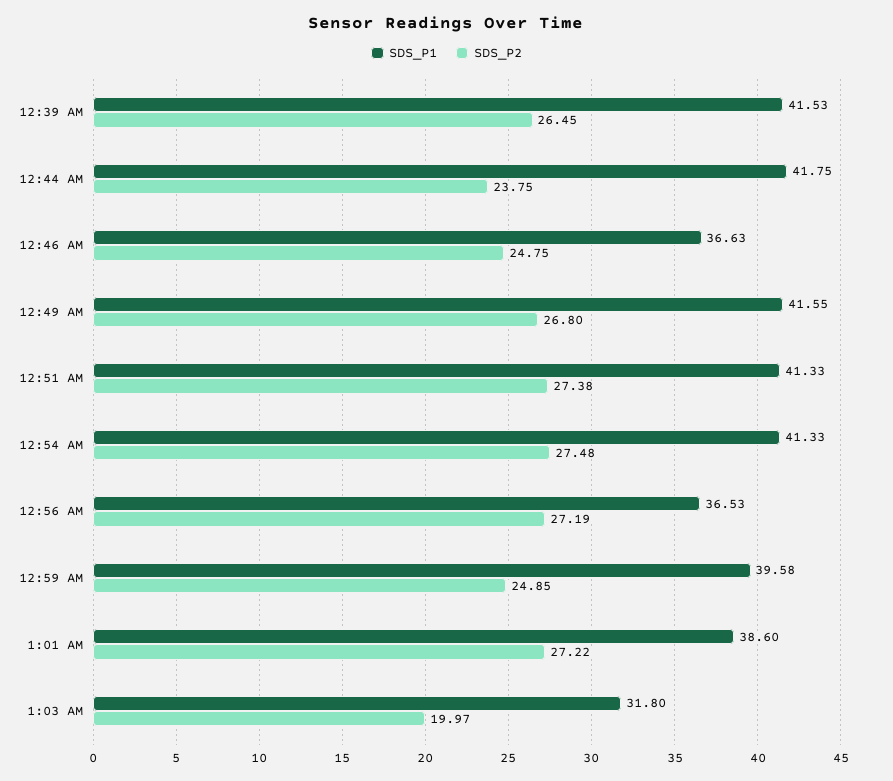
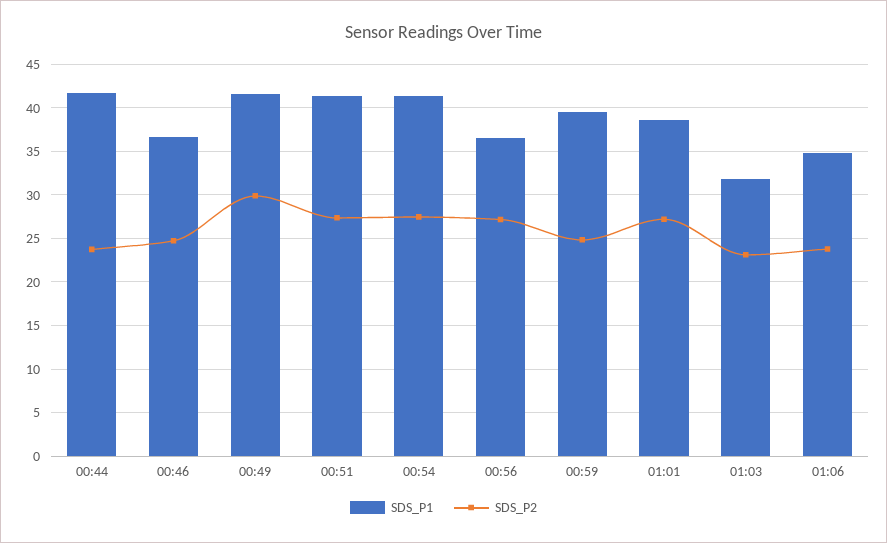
SDS_P1, 12:39 AM: 41.53 -> none
SDS_P2, 12:39 AM: 26.45 -> none
SDS_P2, 12:49 AM: 26.8 -> 30
SDS_P2, 1:03 AM: 19.97 -> 23
SDS_P1, 01:06: none -> 35
SDS_P2, 01:06: none -> 24

